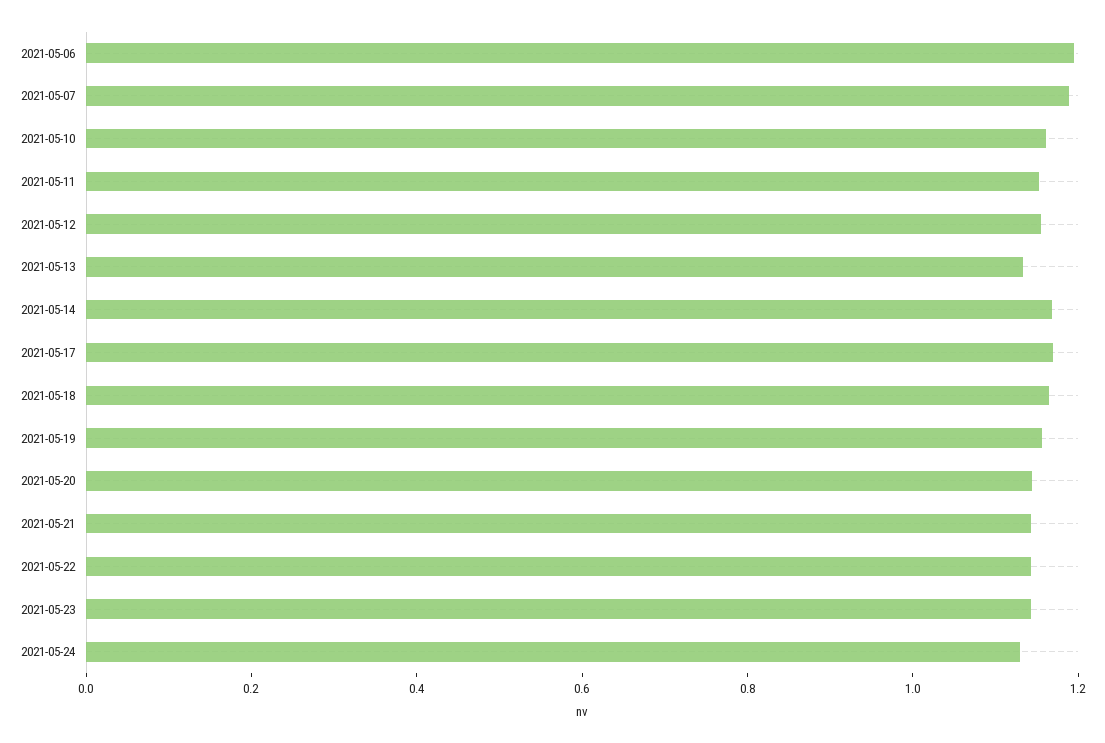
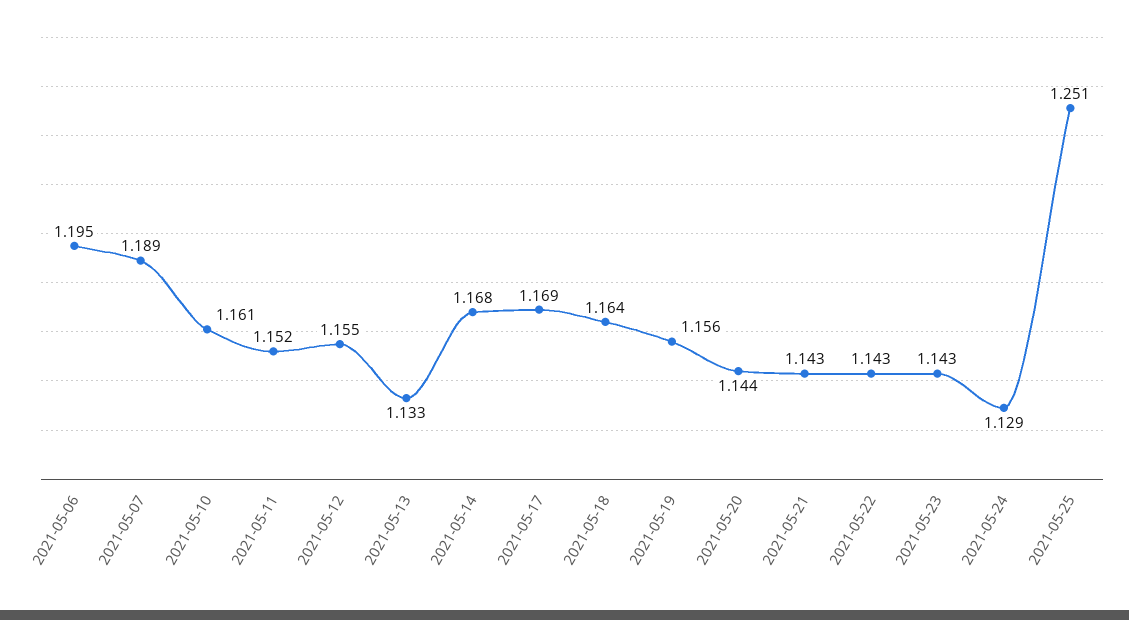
2021-05-25: none -> 1.251

